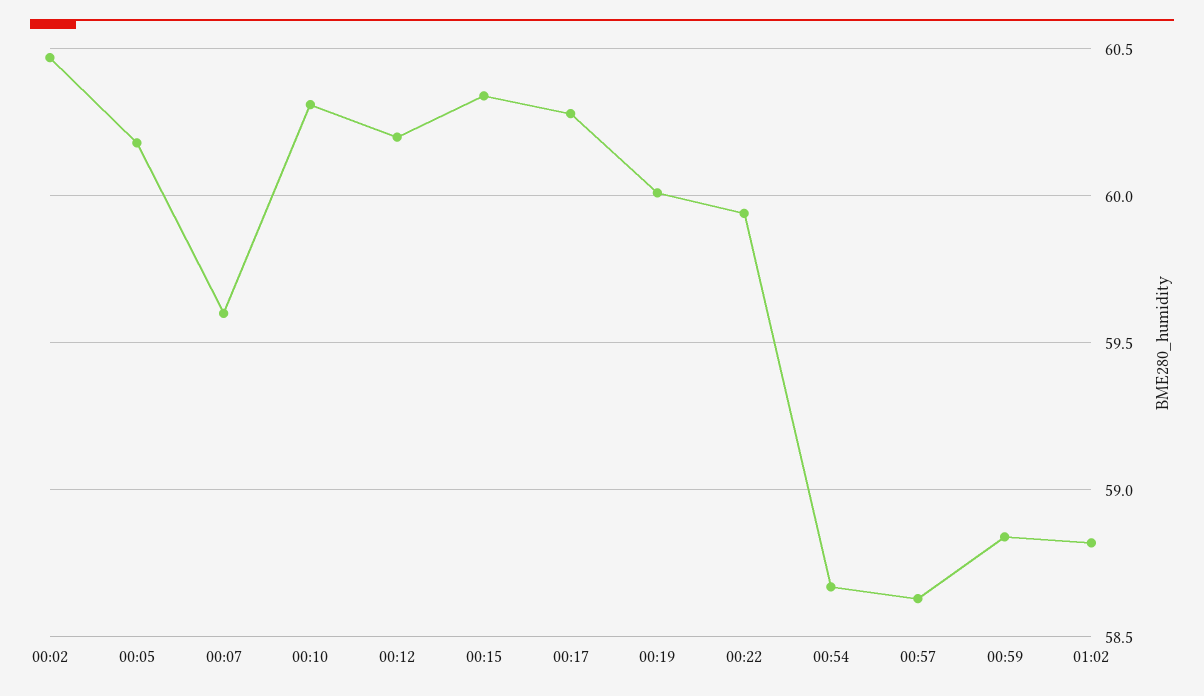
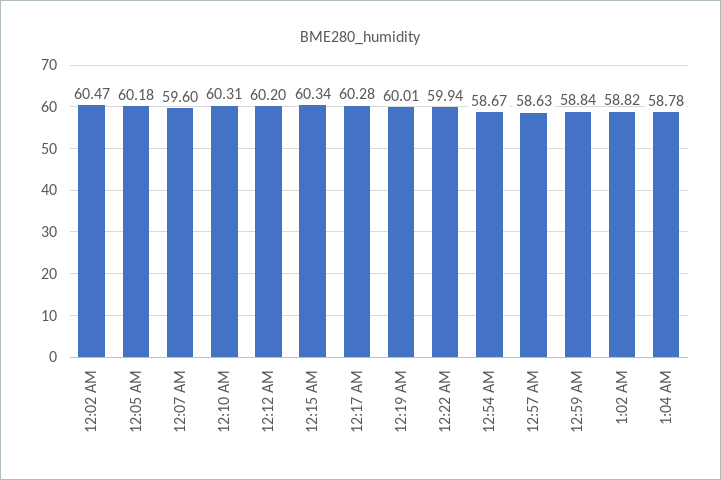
1:04 AM: none -> 58.78

